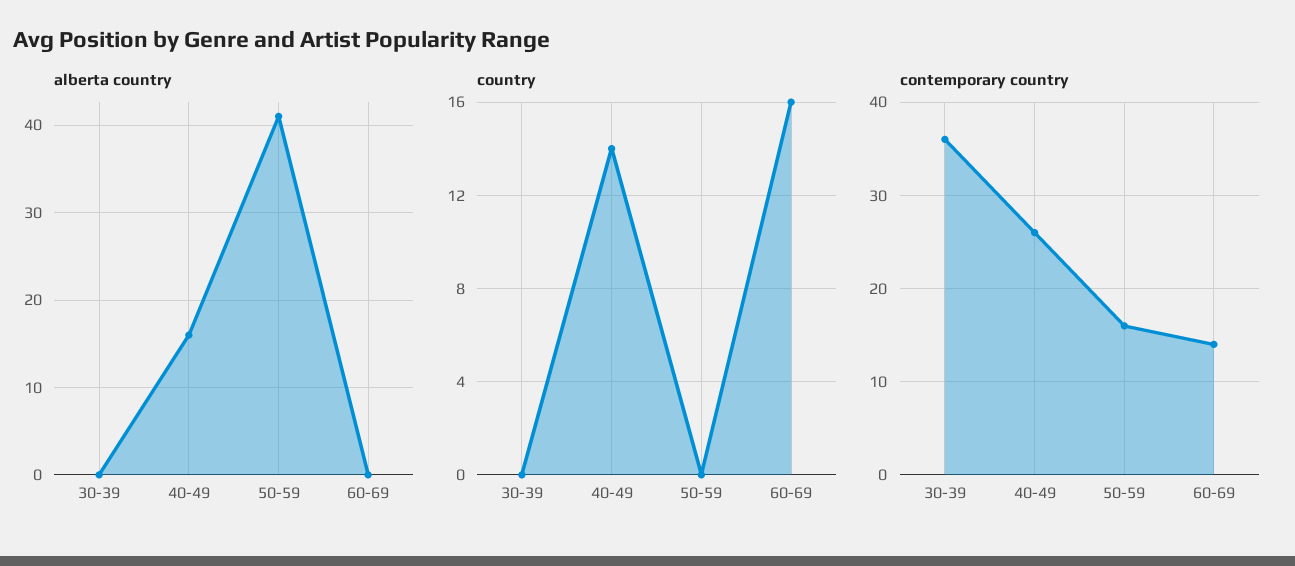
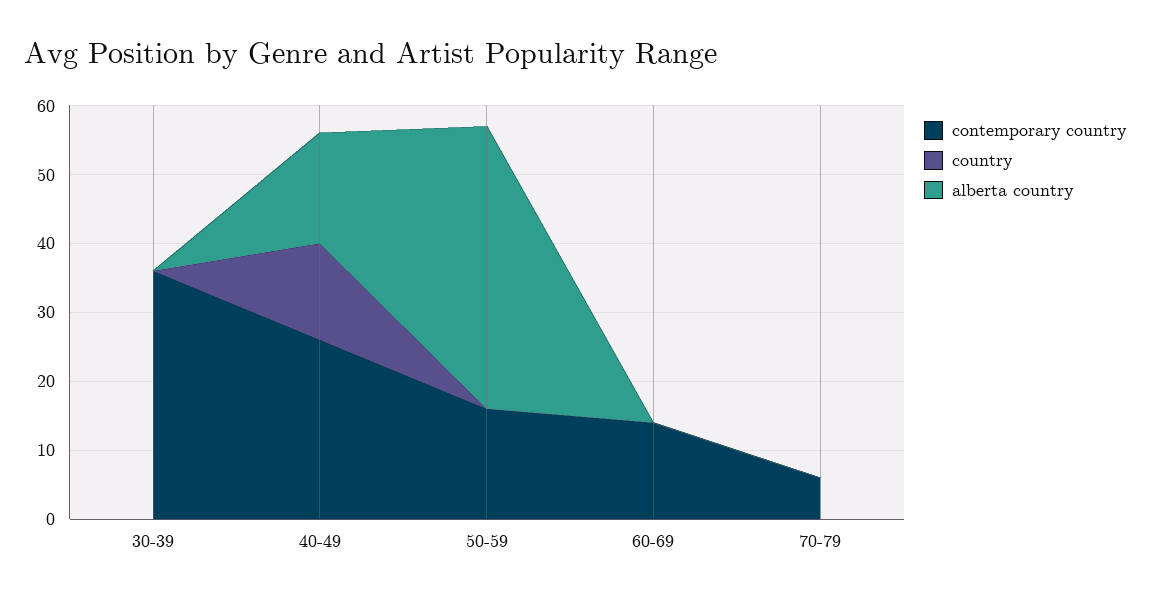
country, 60-69: 16 -> 0
contemporary country, 70-79: none -> 5
country, 70-79: none -> 0
alberta country, 70-79: none -> 0

